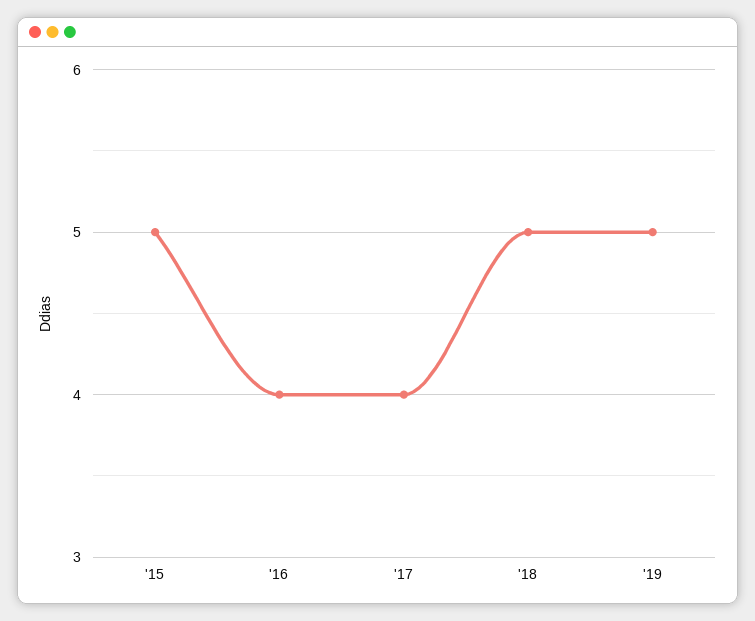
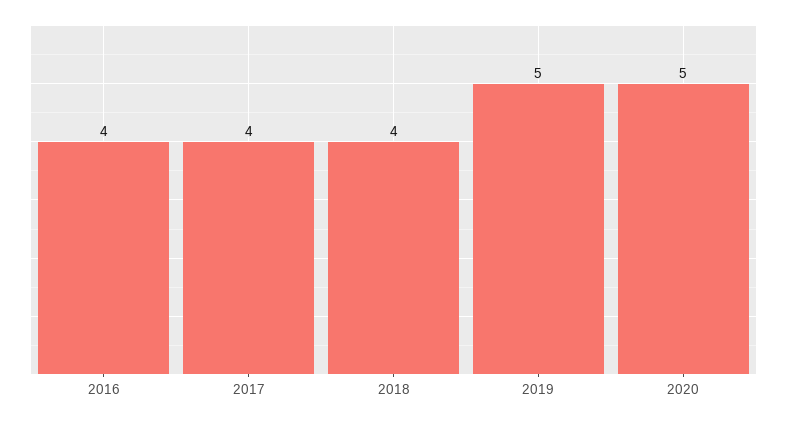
'15: 5 -> none
'18: 5 -> 4
2020: none -> 5

